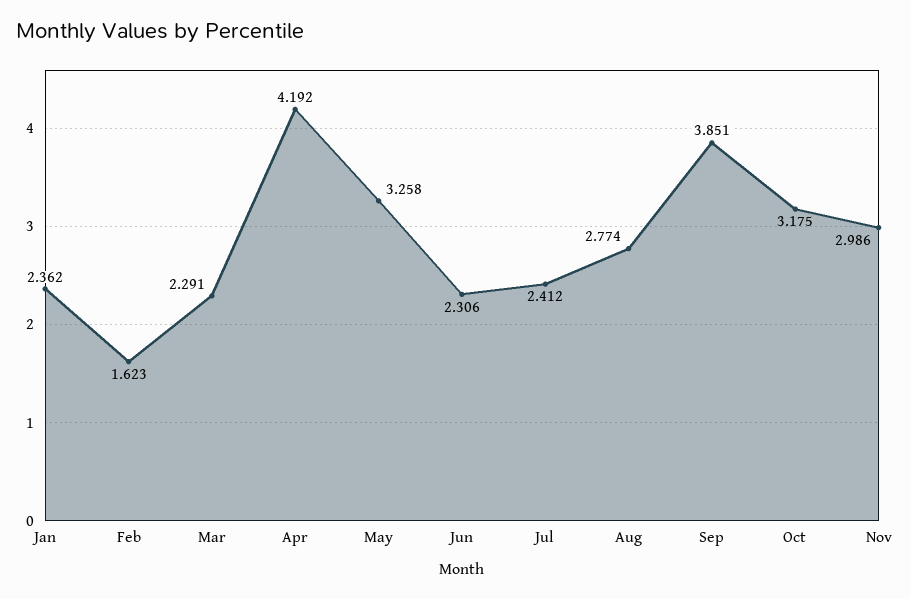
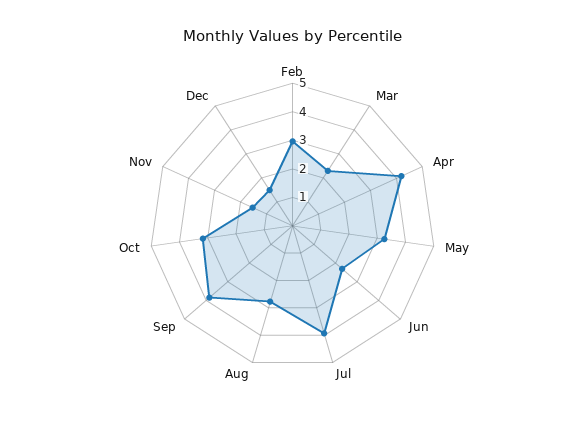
Jan: 2.362 -> none
Feb: 1.623 -> 3
Jul: 2.412 -> 4
Nov: 2.986 -> 1.5
Dec: none -> 1.5

